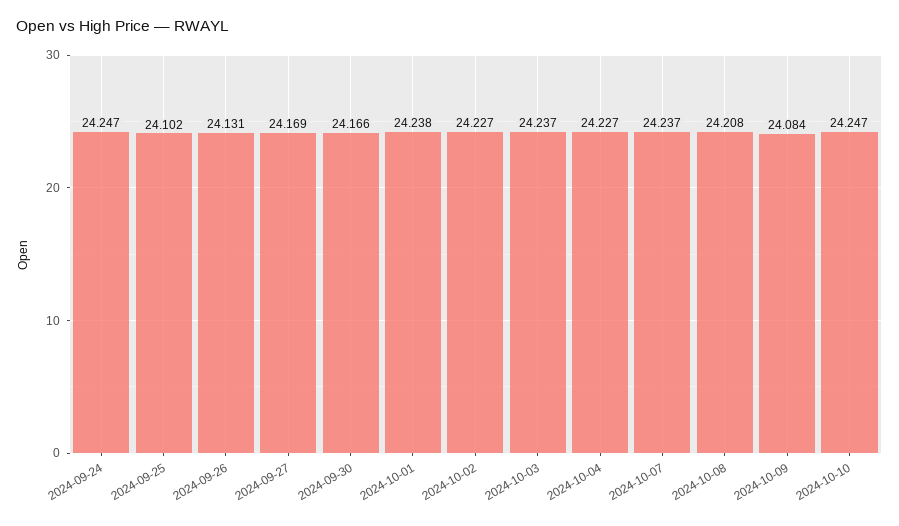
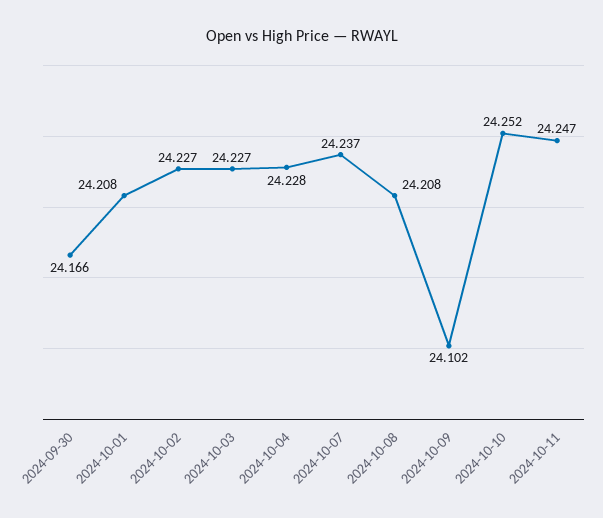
2024-09-24: 24.247 -> none
2024-09-25: 24.102 -> none
2024-09-26: 24.131 -> none
2024-09-27: 24.169 -> none
2024-10-01: 24.238 -> 24.208
2024-10-03: 24.237 -> 24.227
2024-10-04: 24.227 -> 24.228
2024-10-09: 24.084 -> 24.102
2024-10-10: 24.247 -> 24.252
2024-10-11: none -> 24.247

